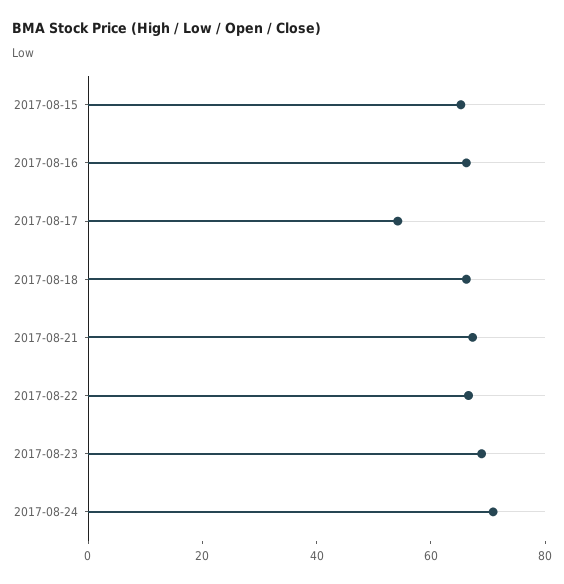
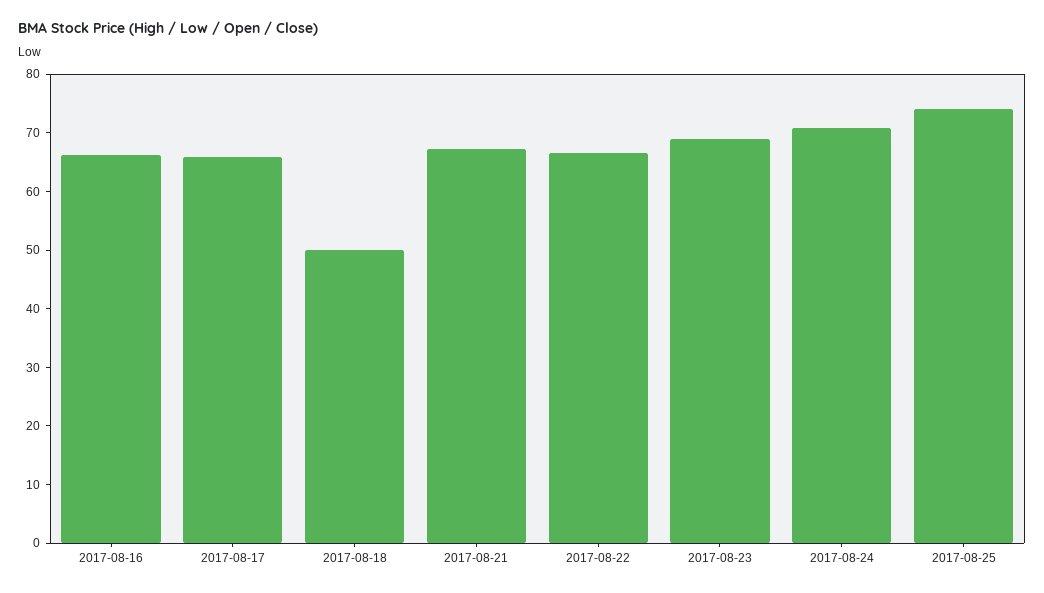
2017-08-15: 65 -> none
2017-08-17: 55 -> 66
2017-08-18: 65 -> 50
2017-08-25: none -> 74

